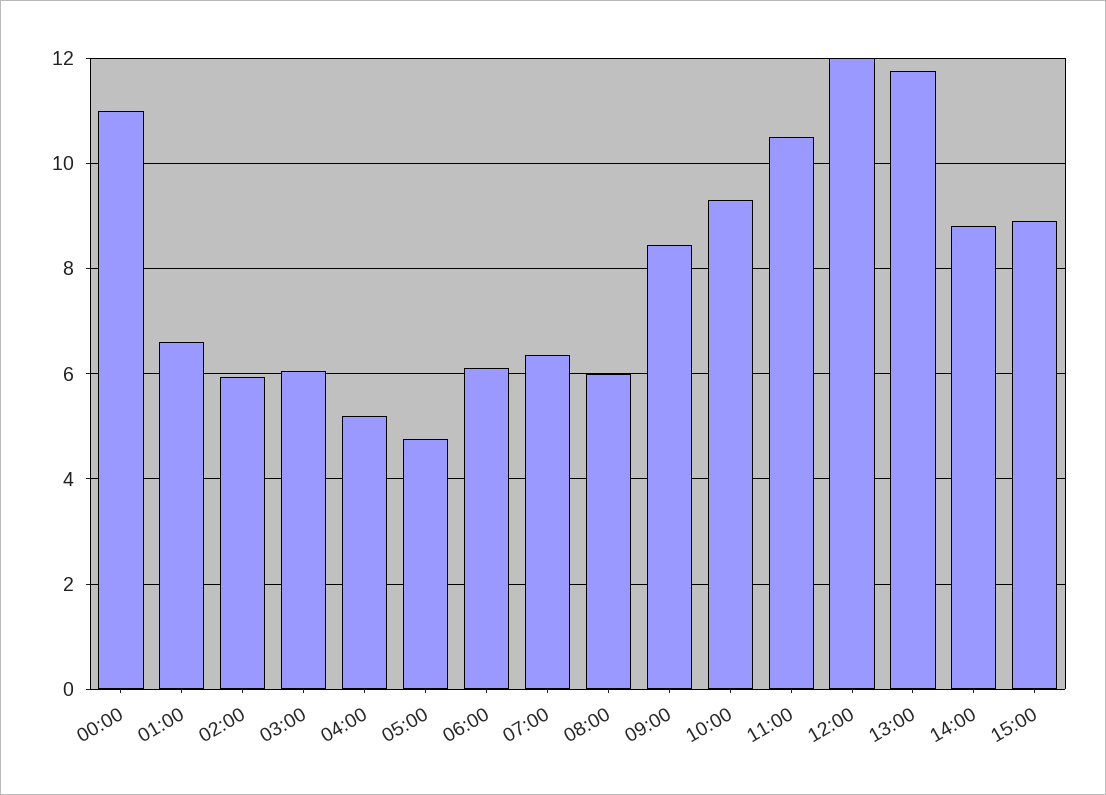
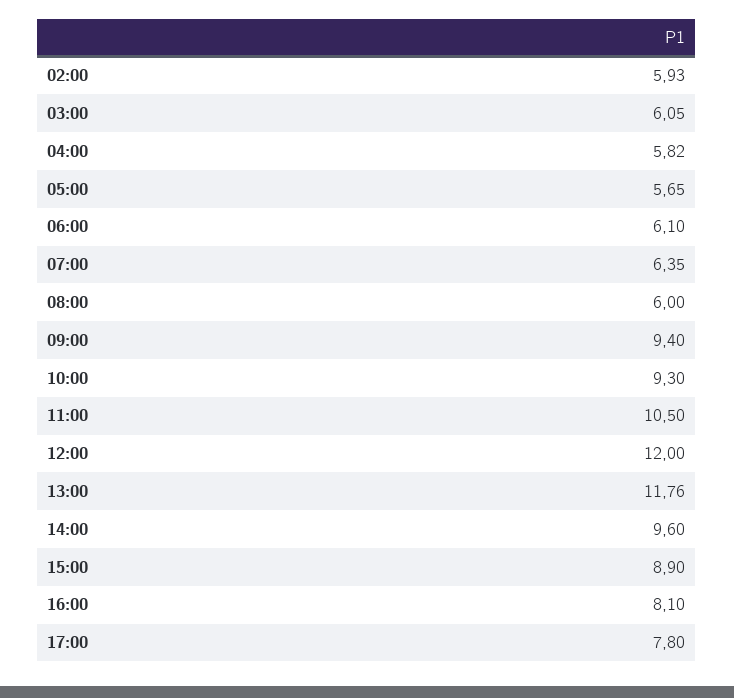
00:00: 11 -> none
01:00: 6.6 -> none
04:00: 5.2 -> 5.82
05:00: 4.8 -> 5.65
09:00: 8.4 -> 9.4
14:00: 8.8 -> 9.6
16:00: none -> 8.1
17:00: none -> 7.8

